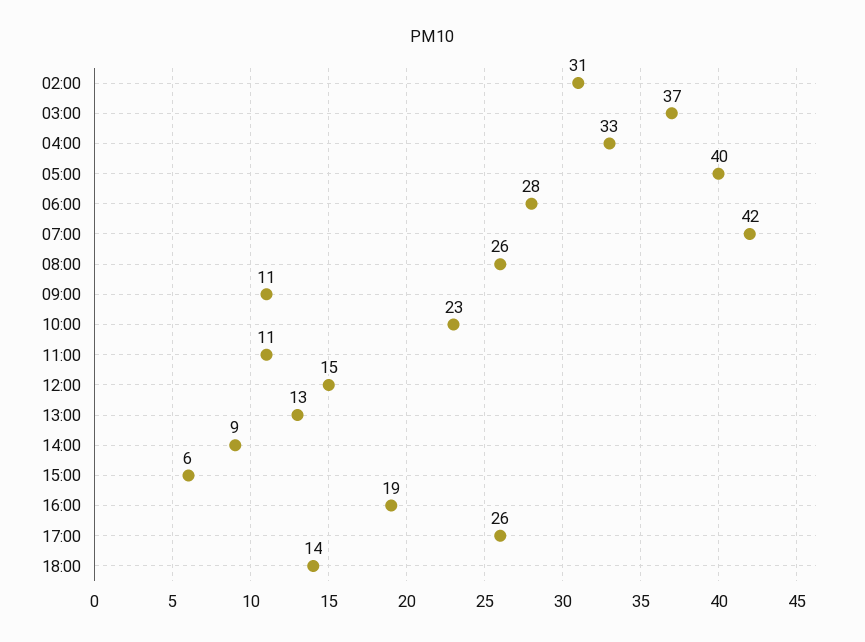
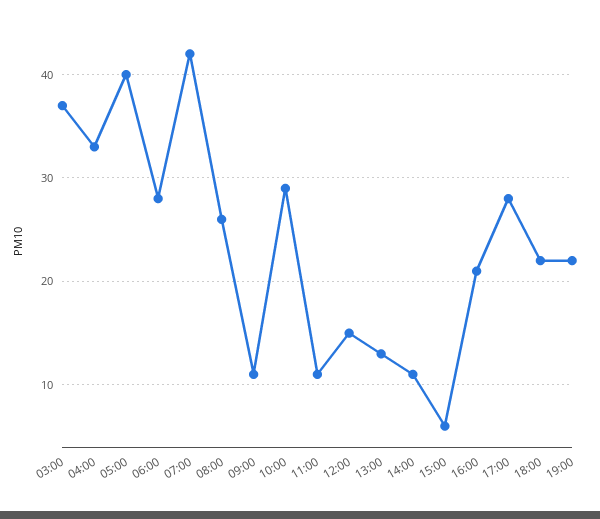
02:00: 31 -> none
10:00: 23 -> 29
14:00: 9 -> 11
16:00: 19 -> 21
17:00: 26 -> 28
18:00: 14 -> 22
19:00: none -> 22

